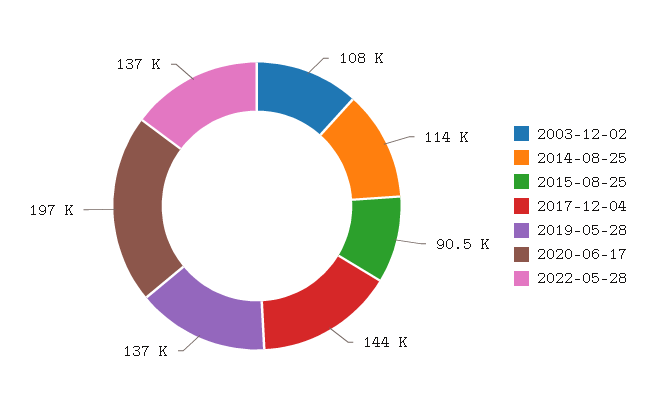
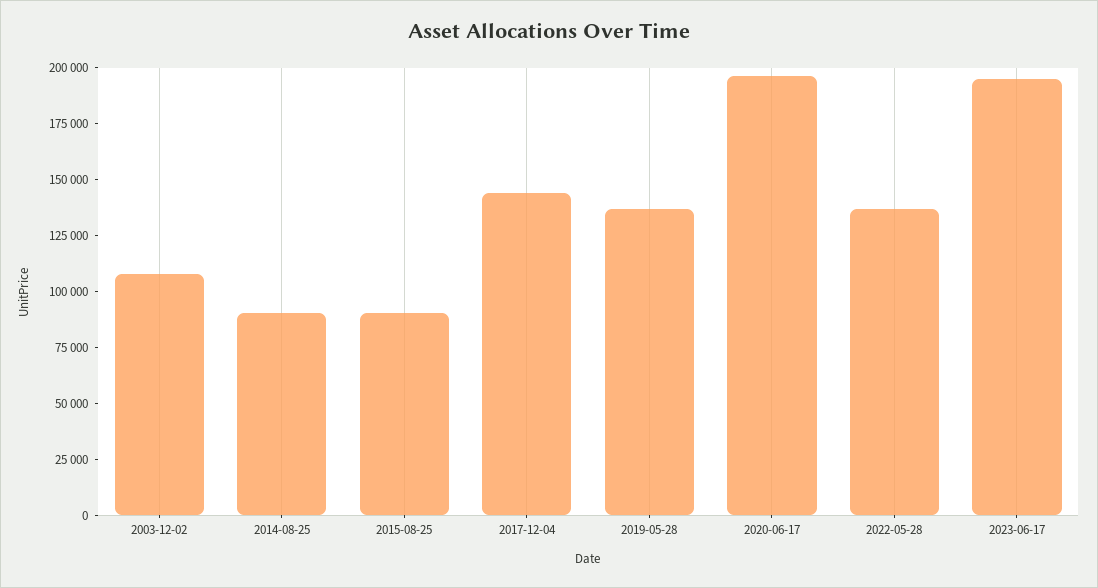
2014-08-25: 114000 -> 90000
2023-06-17: none -> 195000

